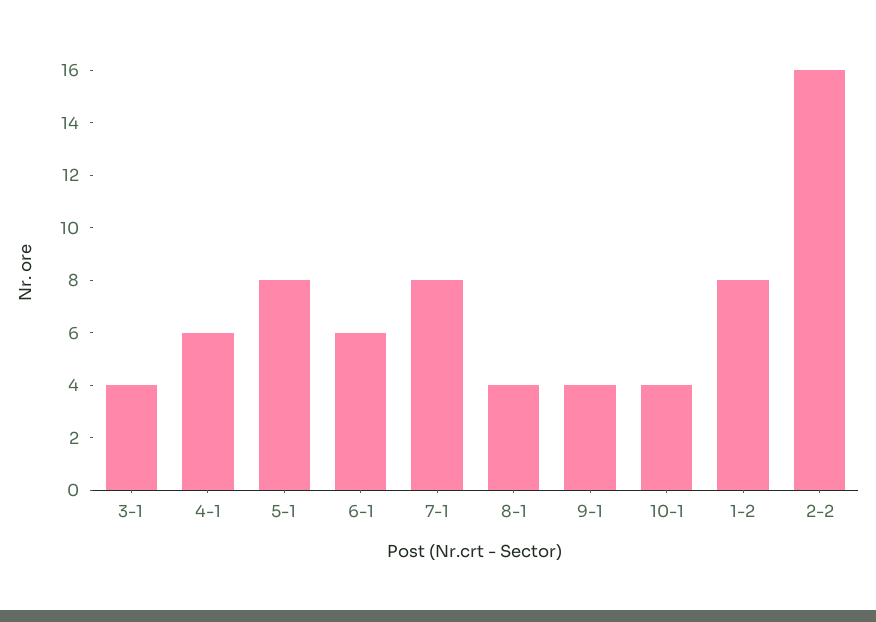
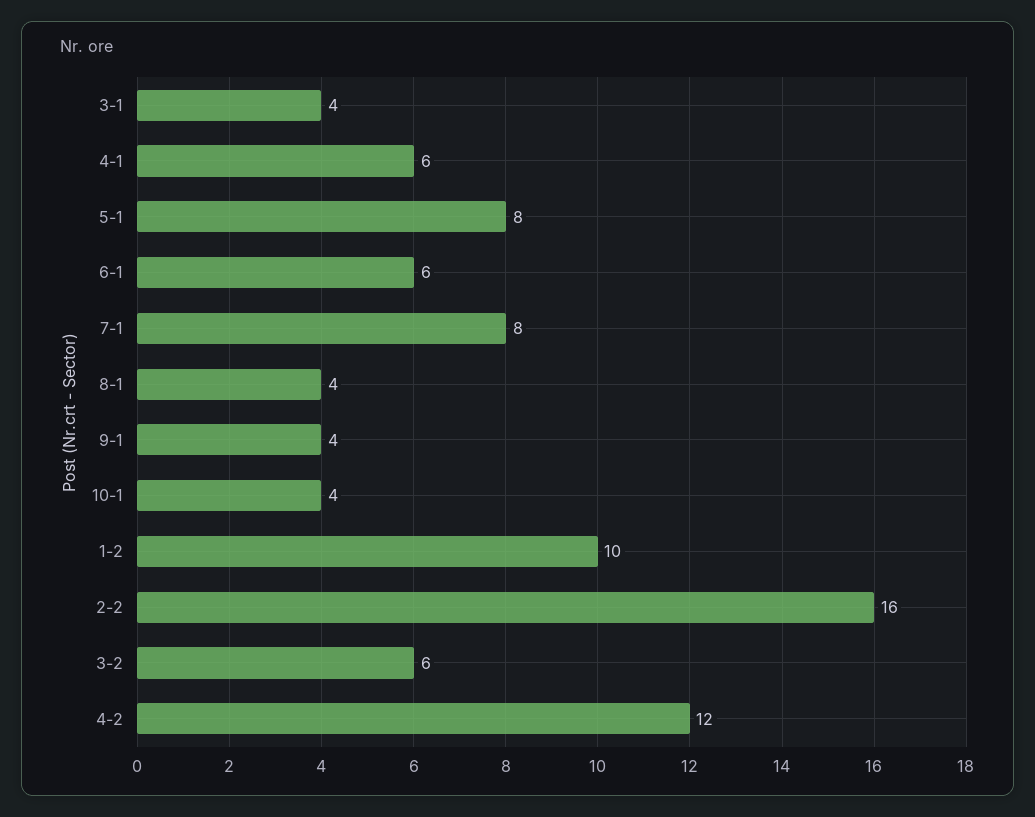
1-2: 8 -> 10
3-2: none -> 6
4-2: none -> 12

